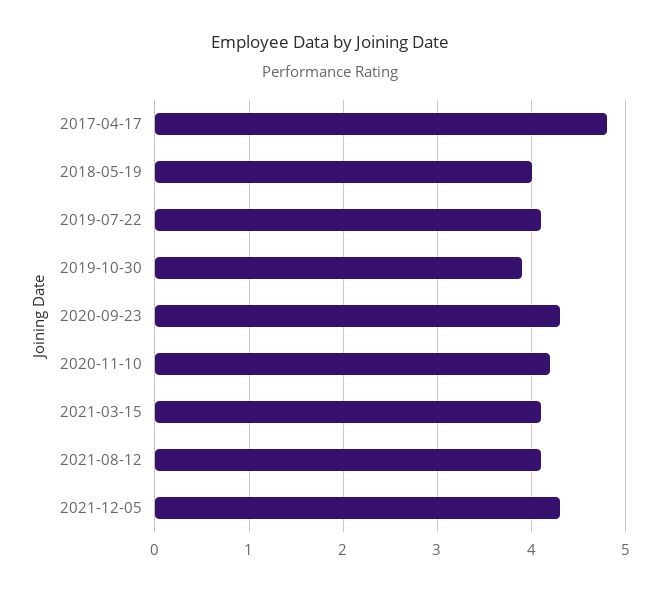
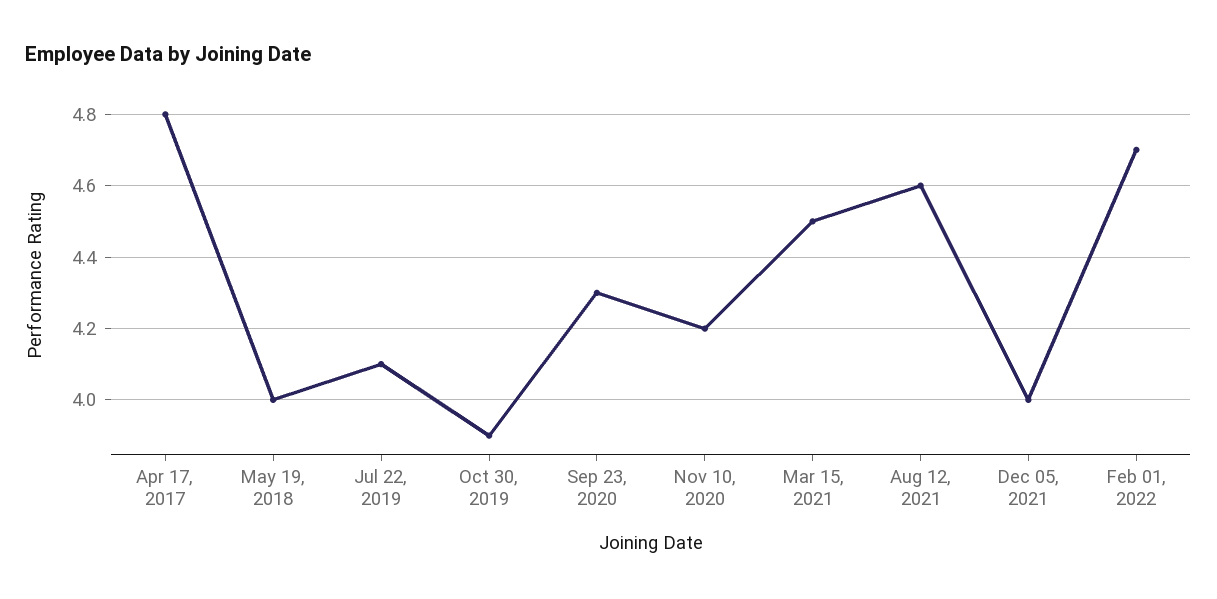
2021-03-15: 4.1 -> 4.5
2021-08-12: 4.1 -> 4.6
2021-12-05: 4.3 -> 4
Feb 01, 2022: none -> 4.7

